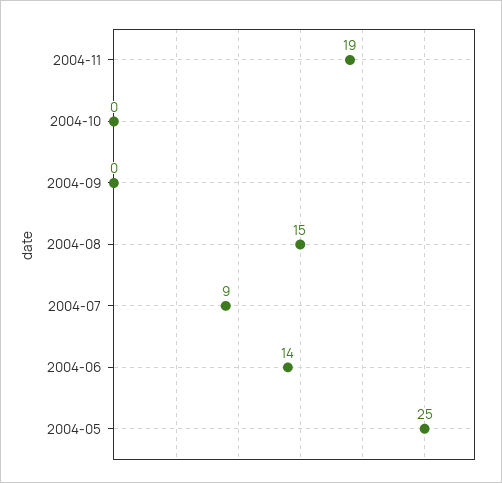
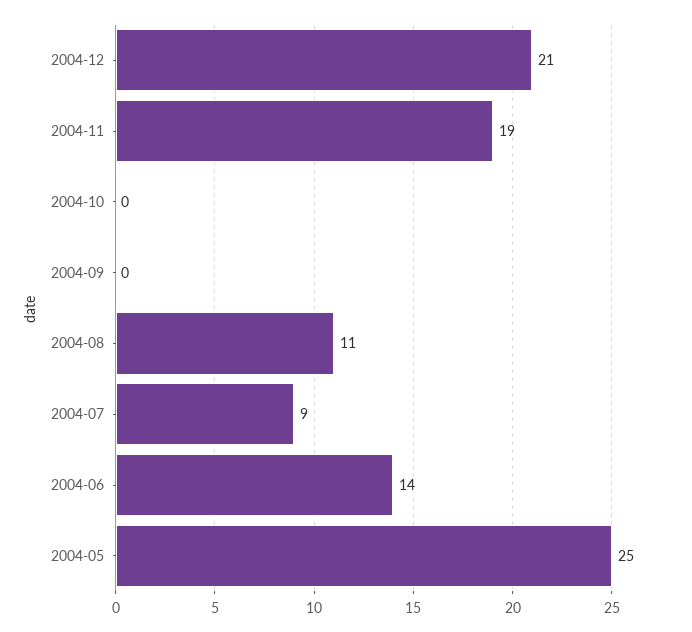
2004-08: 15 -> 11
2004-12: none -> 21

